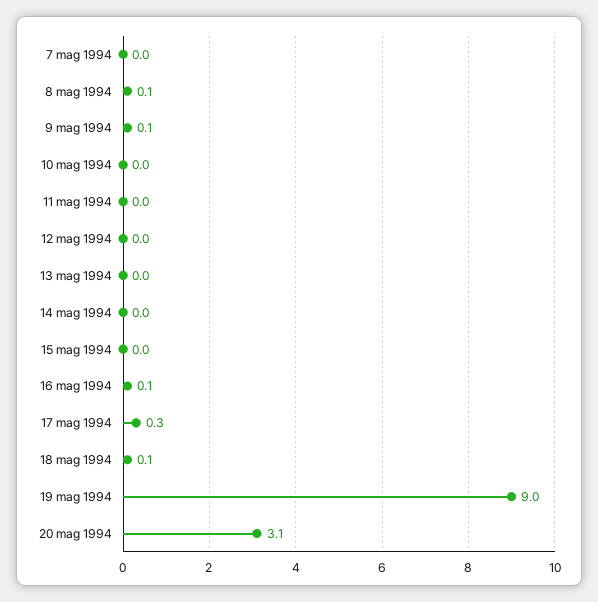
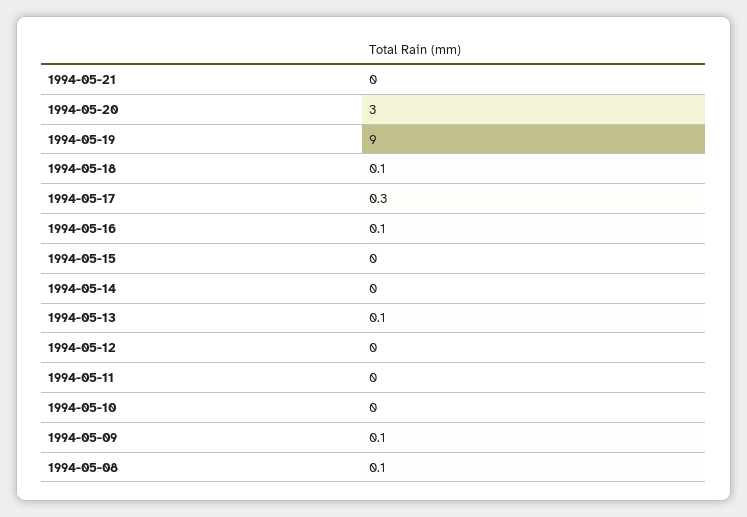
7 mag 1994: 0 -> none
13 mag 1994: 0 -> 0.1
20 mag 1994: 3.1 -> 3
1994-05-21: none -> 0

